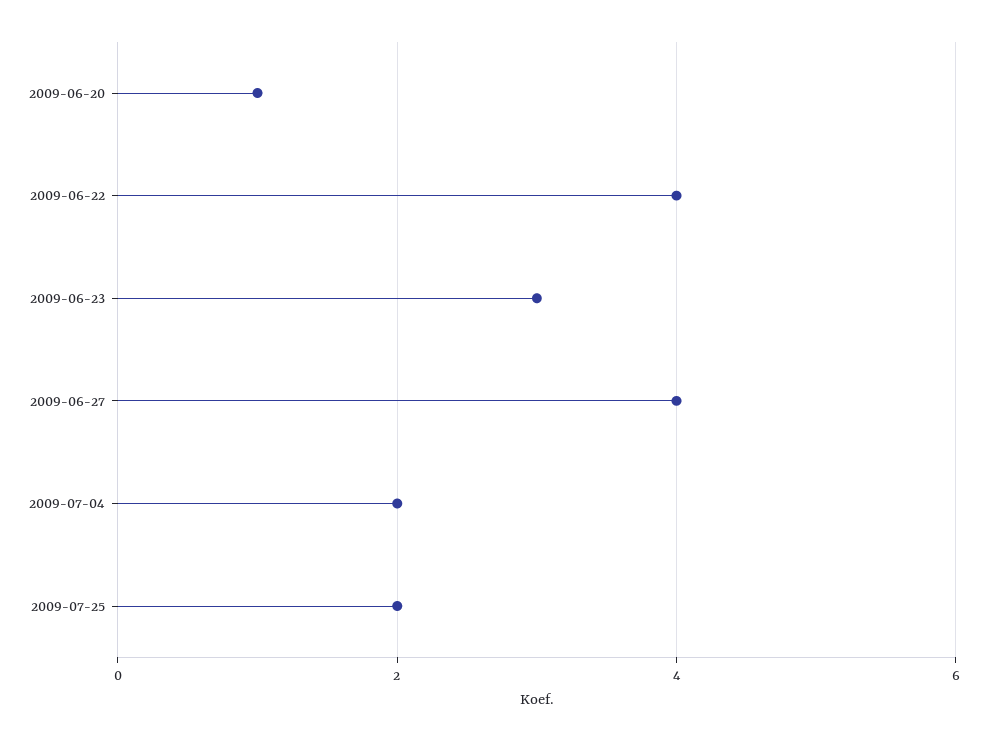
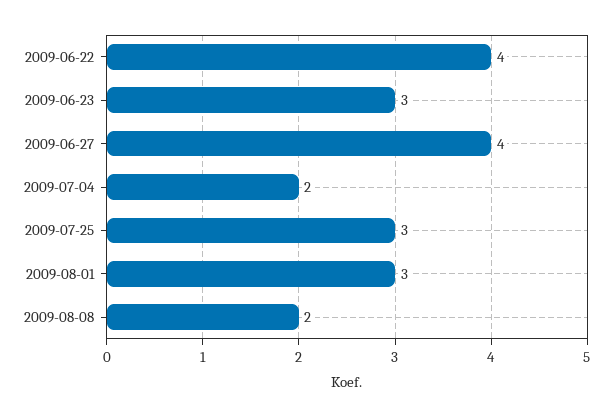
2009-06-20: 1 -> none
2009-07-25: 2 -> 3
2009-08-01: none -> 3
2009-08-08: none -> 2

